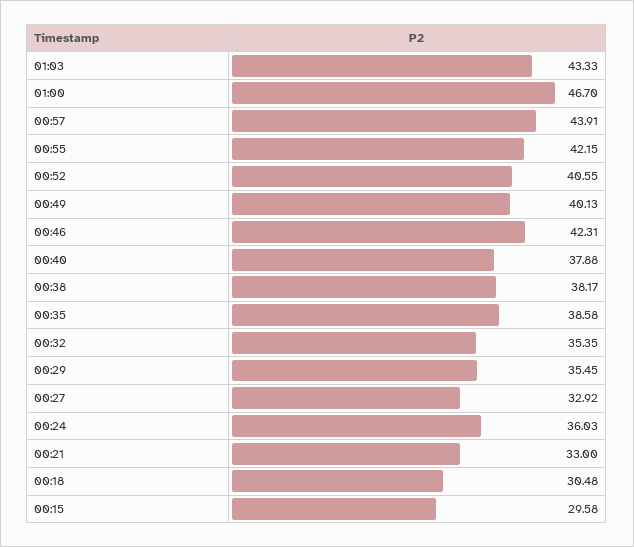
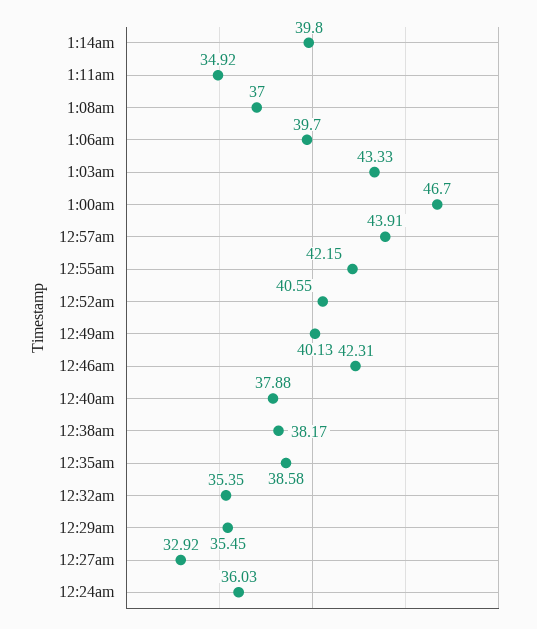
00:21: 33 -> none
00:18: 30.48 -> none
00:15: 29.58 -> none
1:14am: none -> 39.8
1:11am: none -> 34.92
1:08am: none -> 37
1:06am: none -> 39.7

